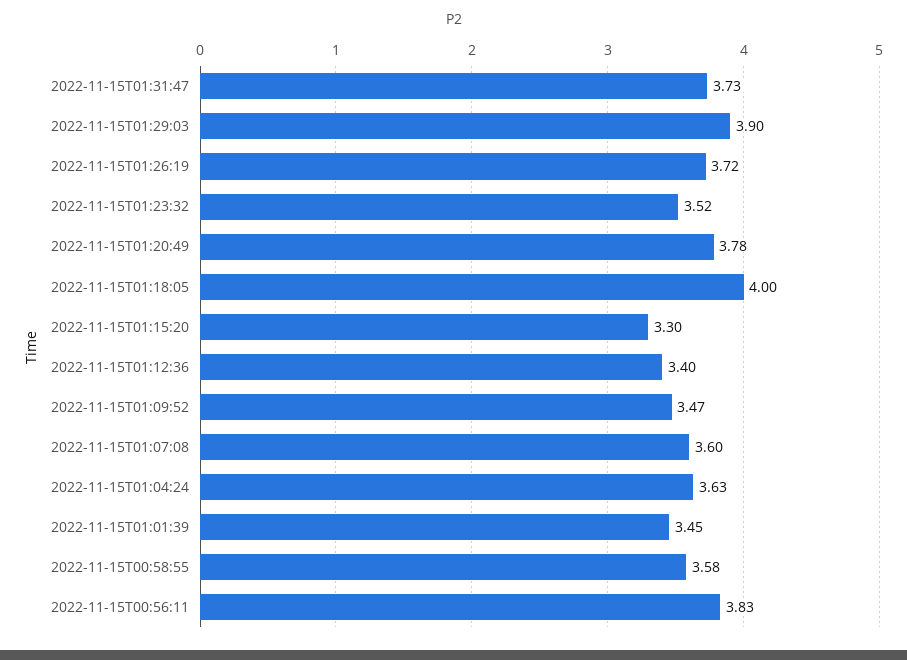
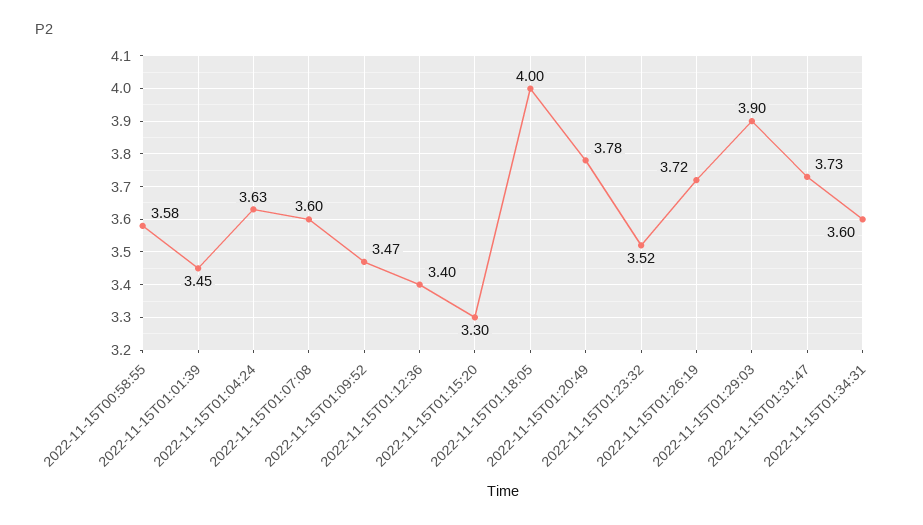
2022-11-15T00:56:11: 3.83 -> none
2022-11-15T01:34:31: none -> 3.6

